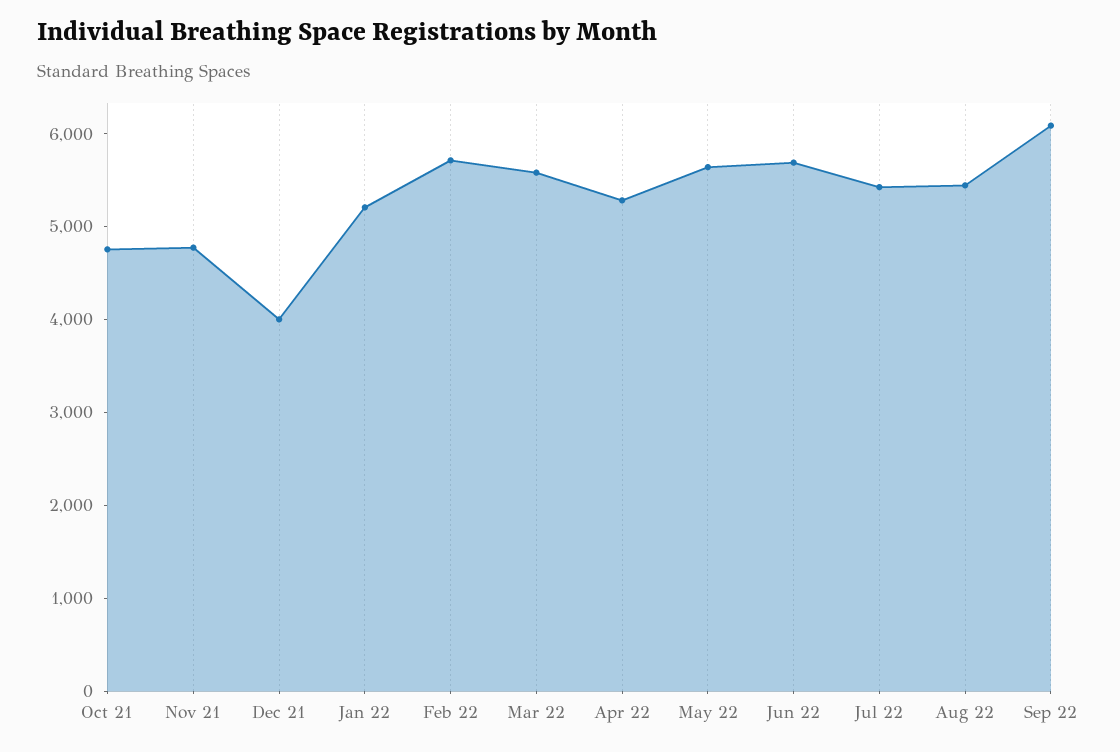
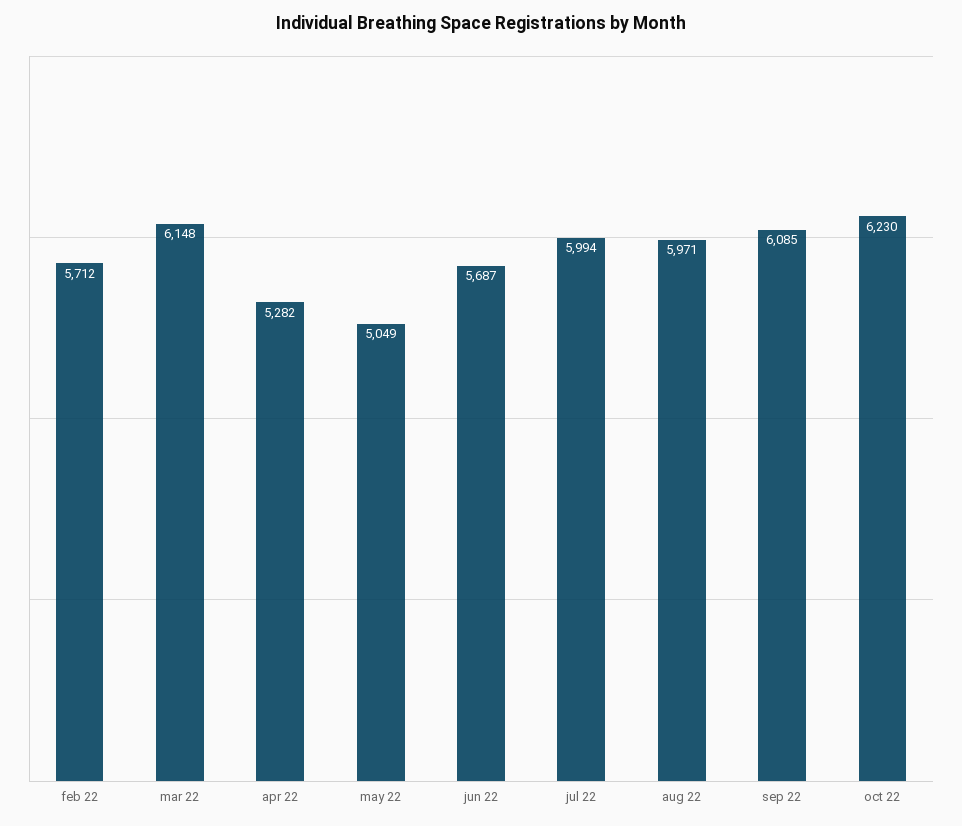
Oct 21: 4800 -> none
Nov 21: 4800 -> none
Dec 21: 4000 -> none
Jan 22: 5200 -> none
Mar 22: 5600 -> 6148
May 22: 5600 -> 5049
Jul 22: 5400 -> 5994
Aug 22: 5400 -> 5971
oct 22: none -> 6230

